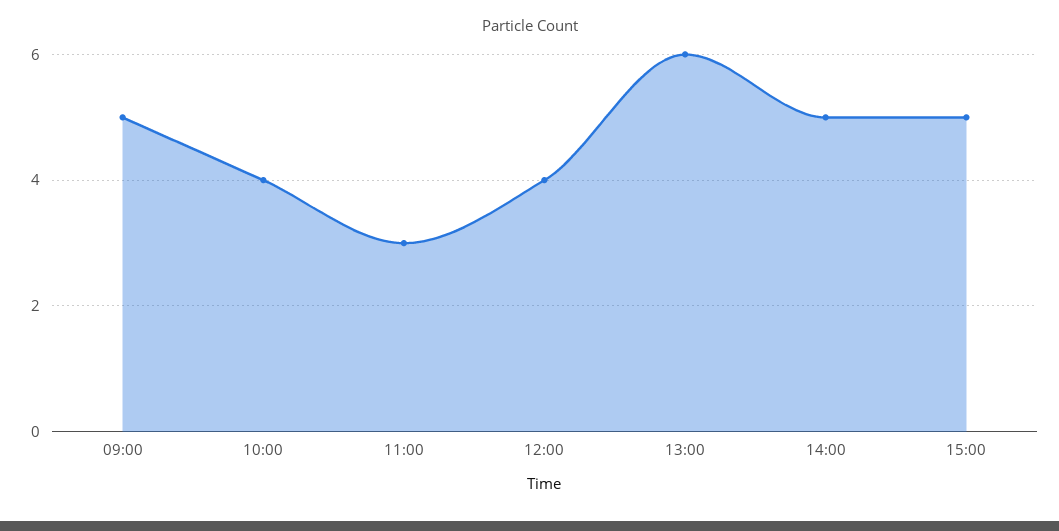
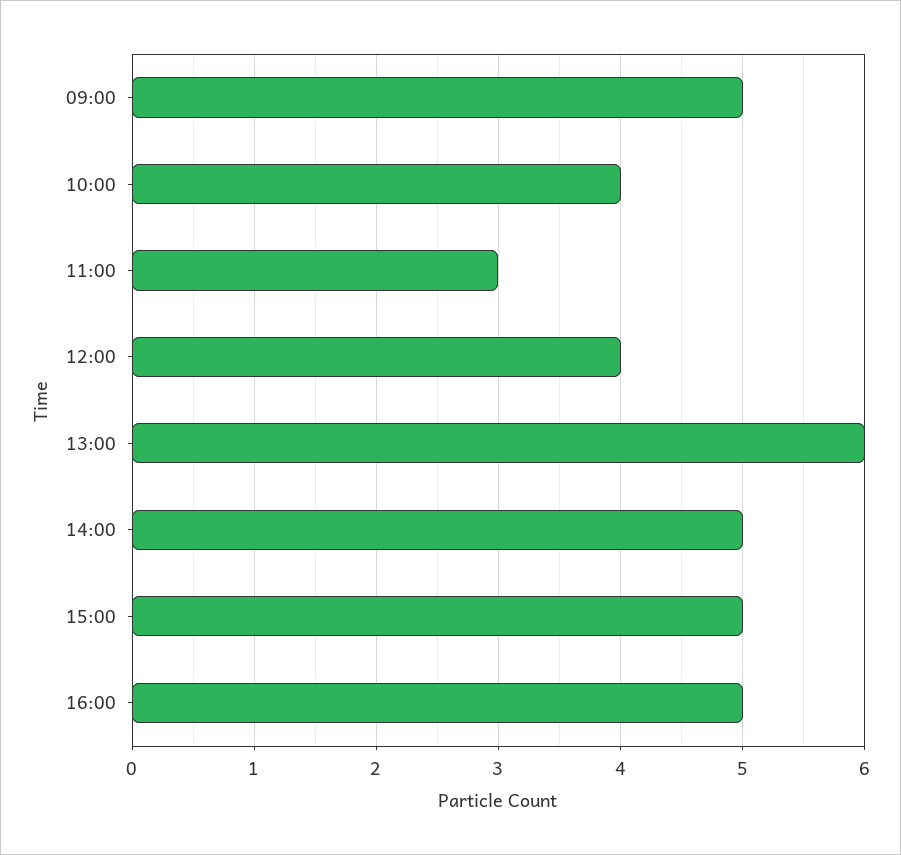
16:00: none -> 5

